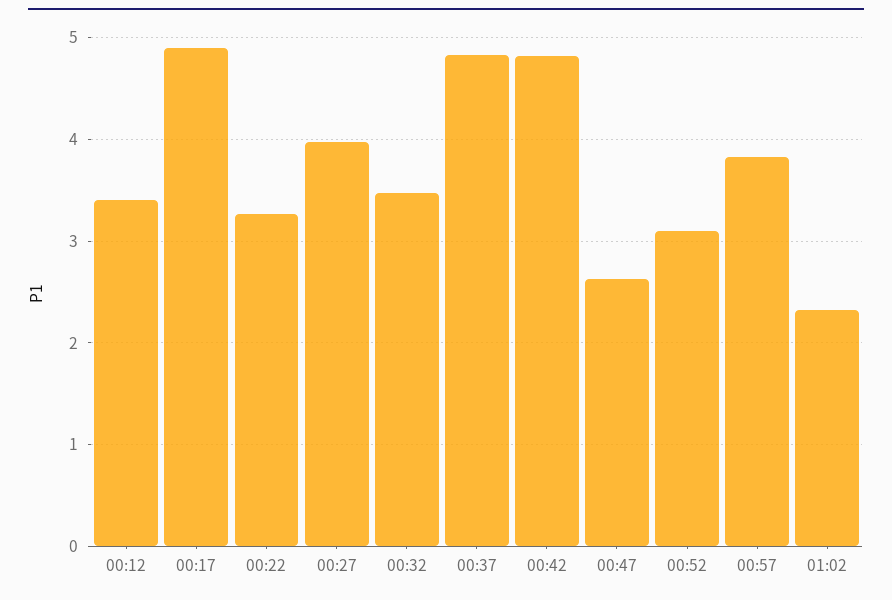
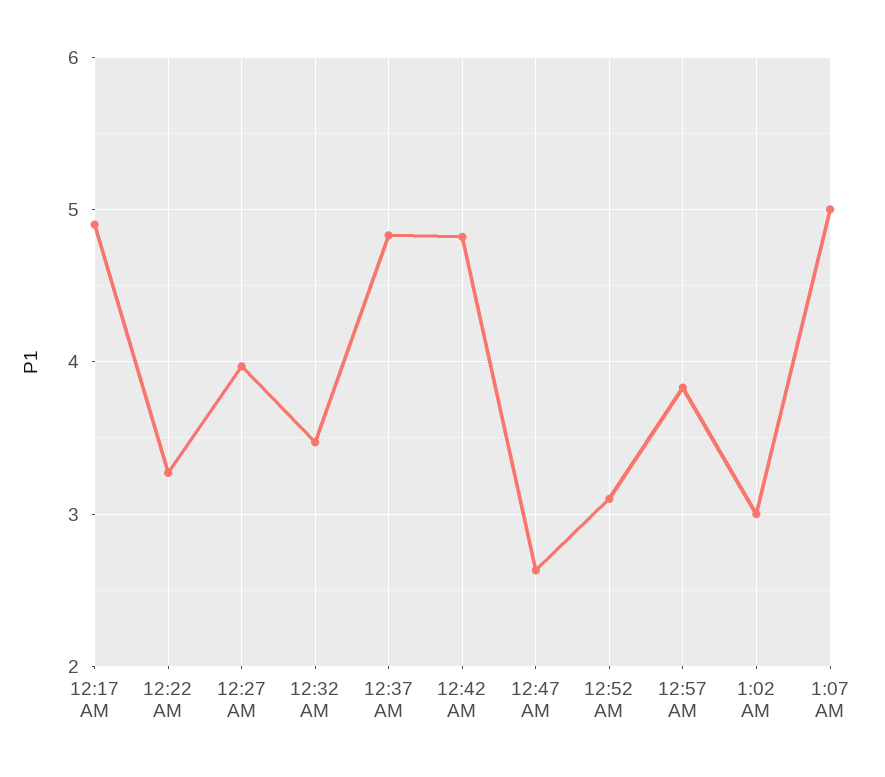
00:12: 3.4 -> none
01:02: 2.3 -> 3
1:07 AM: none -> 5

